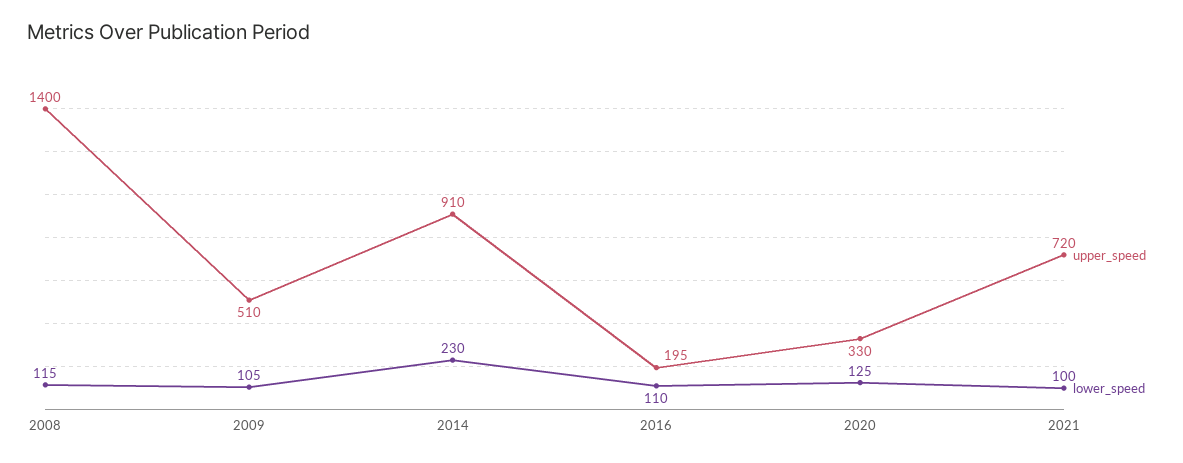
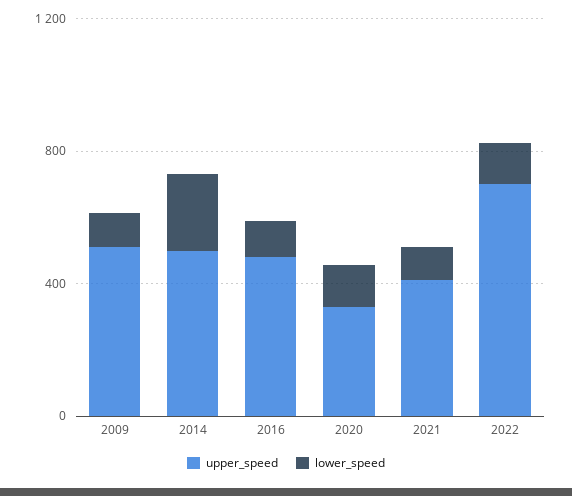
upper_speed, 2008: 1400 -> none
lower_speed, 2008: 115 -> none
upper_speed, 2014: 910 -> 500
upper_speed, 2016: 195 -> 500
upper_speed, 2021: 720 -> 400
upper_speed, 2022: none -> 700
lower_speed, 2022: none -> 100

